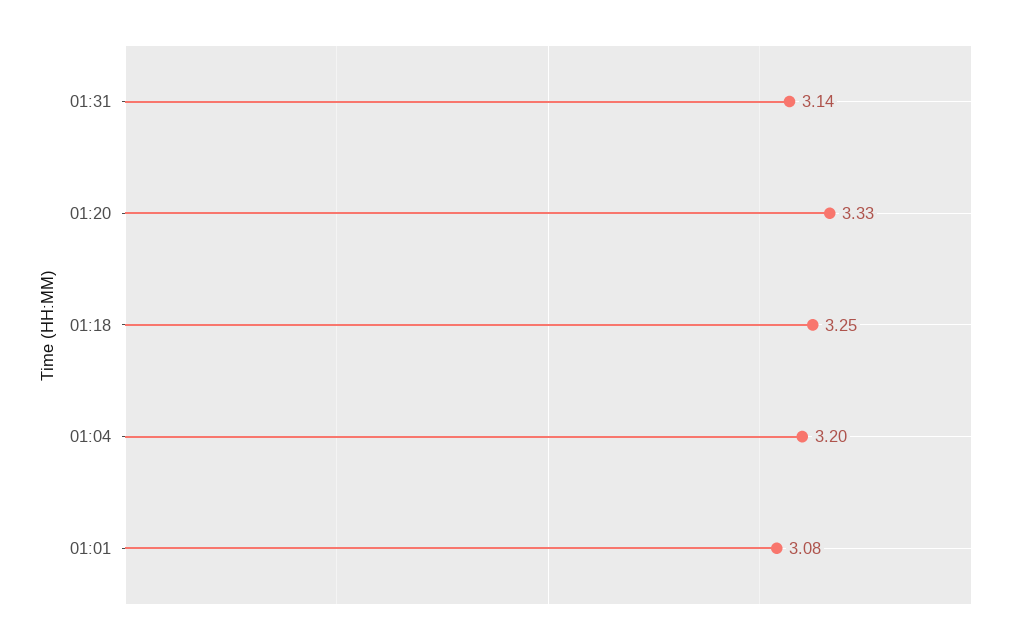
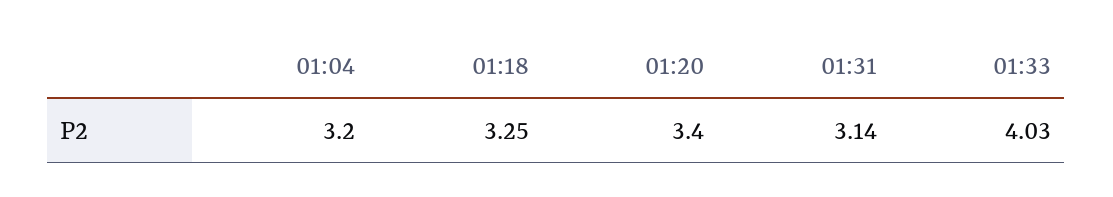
01:20: 3.33 -> 3.4
01:01: 3.08 -> none
01:33: none -> 4.03

